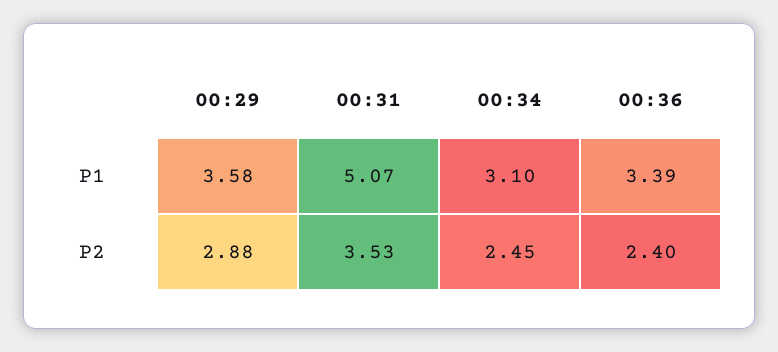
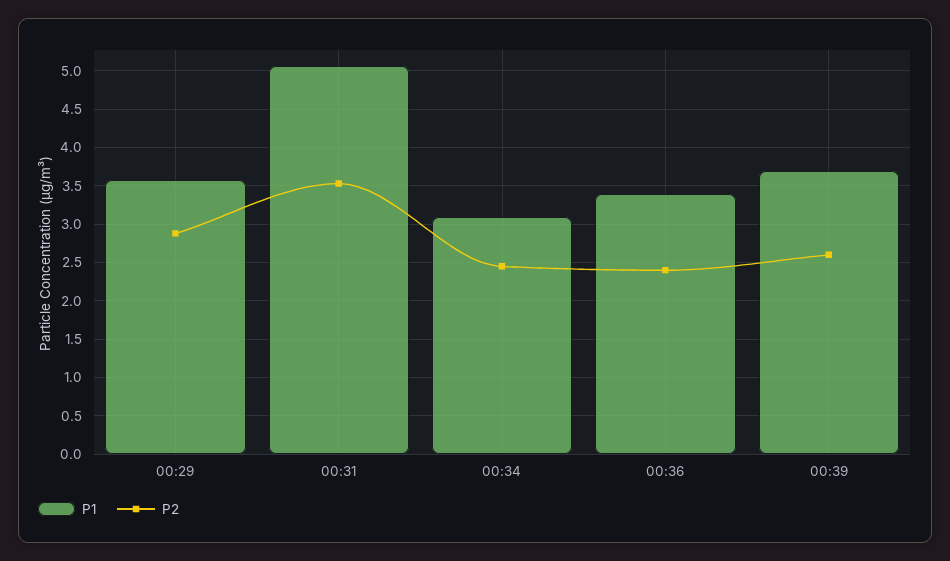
P1, 00:39: none -> 3.7
P2, 00:39: none -> 2.6

